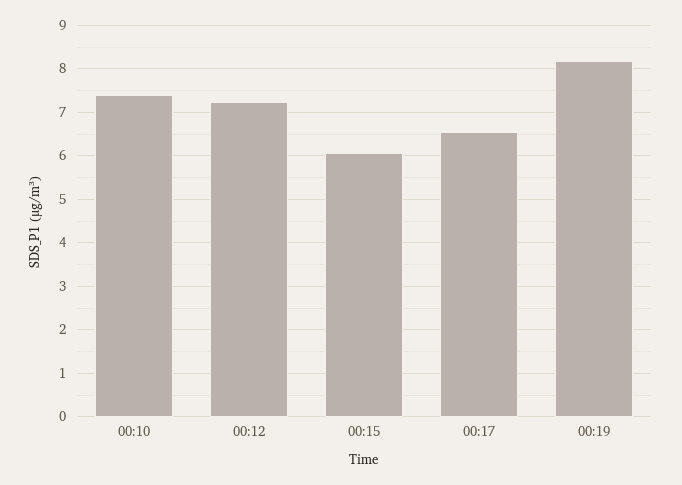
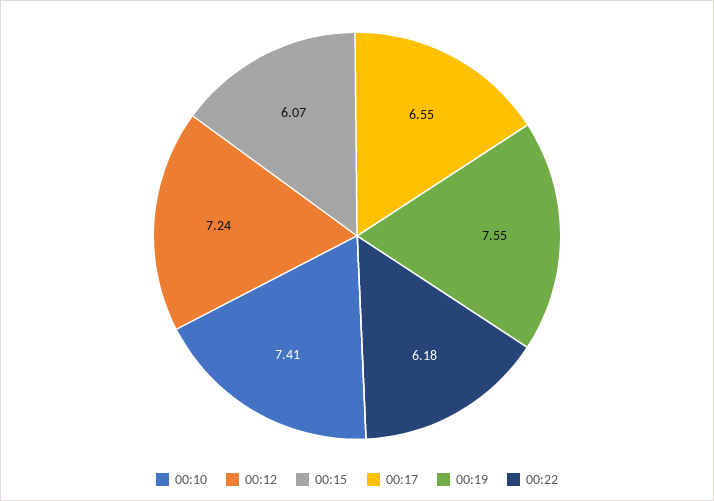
00:19: 8.2 -> 7.55
00:22: none -> 6.18

